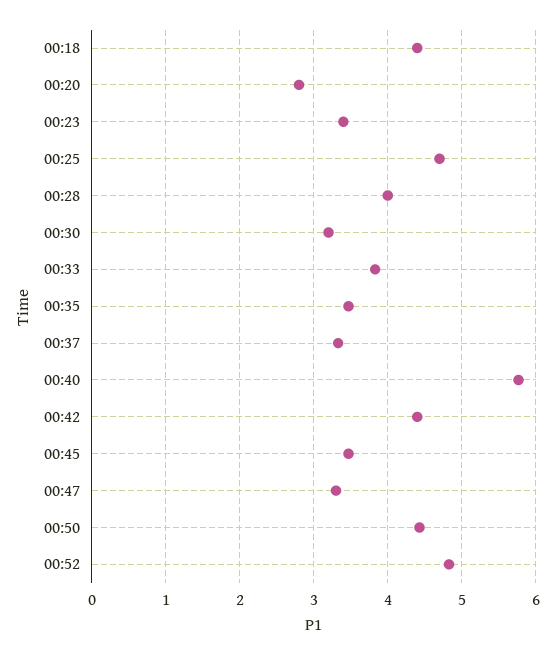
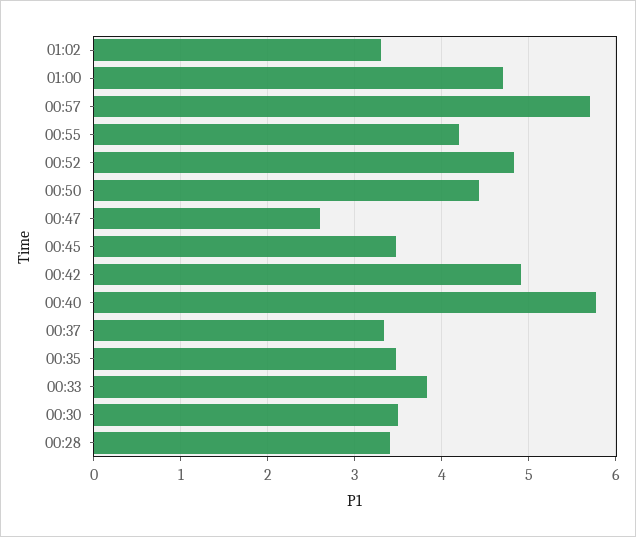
00:18: 4.4 -> none
00:20: 2.8 -> none
00:23: 3.4 -> none
00:25: 4.7 -> none
00:28: 4 -> 3.4
00:30: 3.2 -> 3.5
00:42: 4.4 -> 4.9
00:47: 3.3 -> 2.6
01:02: none -> 3.3
01:00: none -> 4.7
00:57: none -> 5.7
00:55: none -> 4.2

